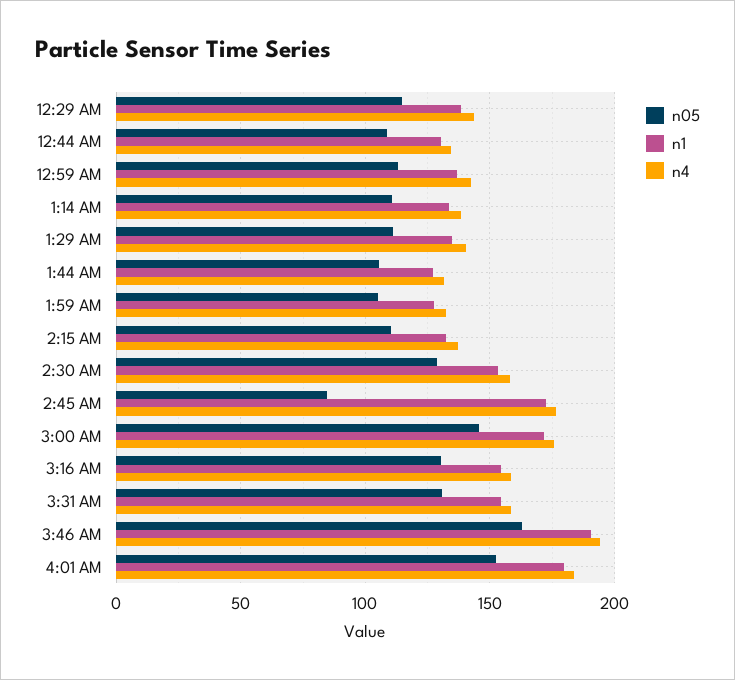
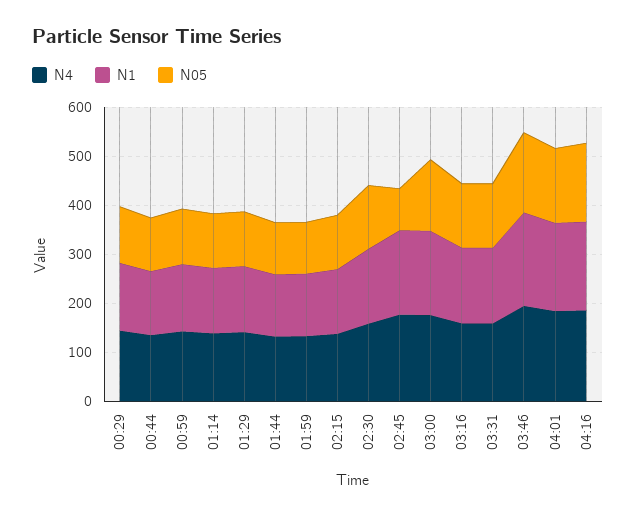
n4, 04:16: none -> 180
n1, 04:16: none -> 180
n05, 04:16: none -> 160

